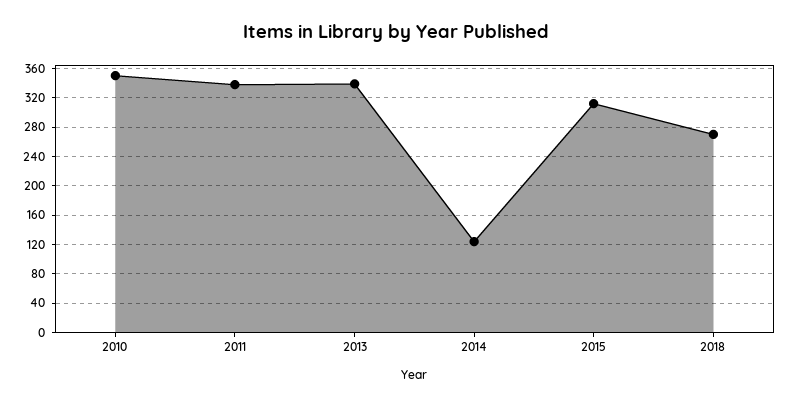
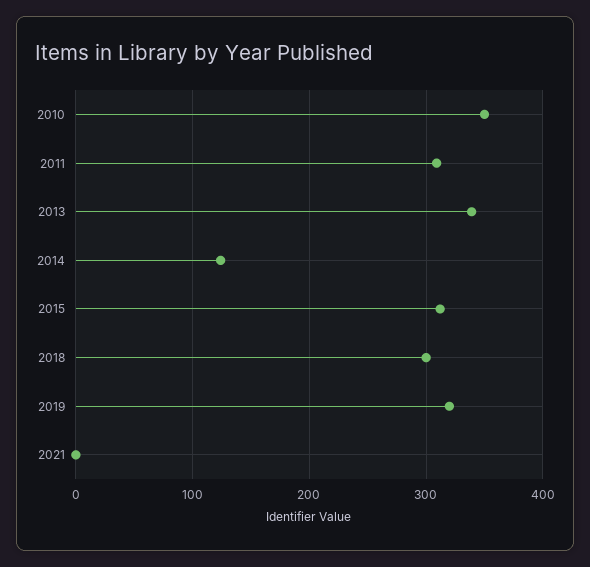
2011: 340 -> 310
2018: 270 -> 300
2019: none -> 320
2021: none -> 0

